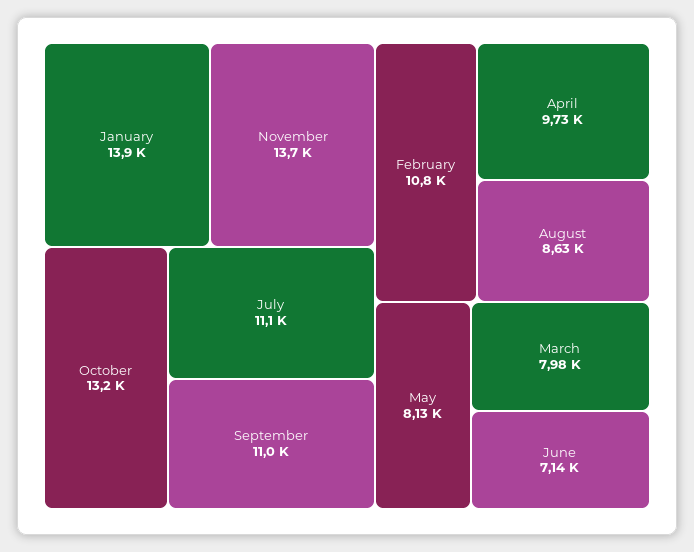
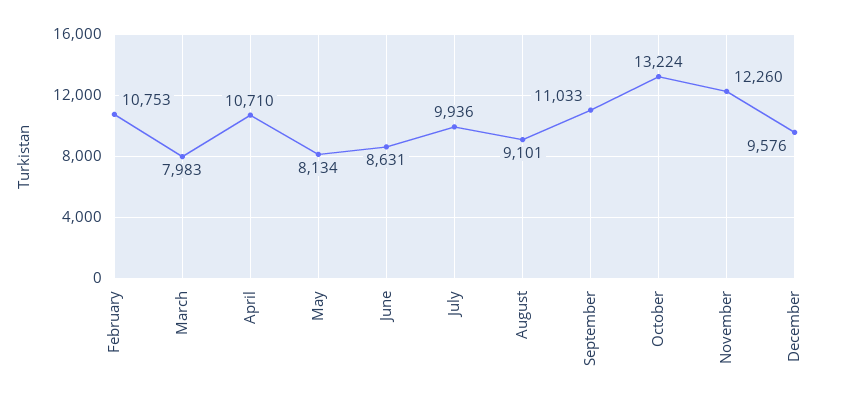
January: 13900 -> none
November: 13700 -> 12260
July: 11100 -> 9936
April: 9730 -> 10710
August: 8630 -> 9101
June: 7140 -> 8631
December: none -> 9576

